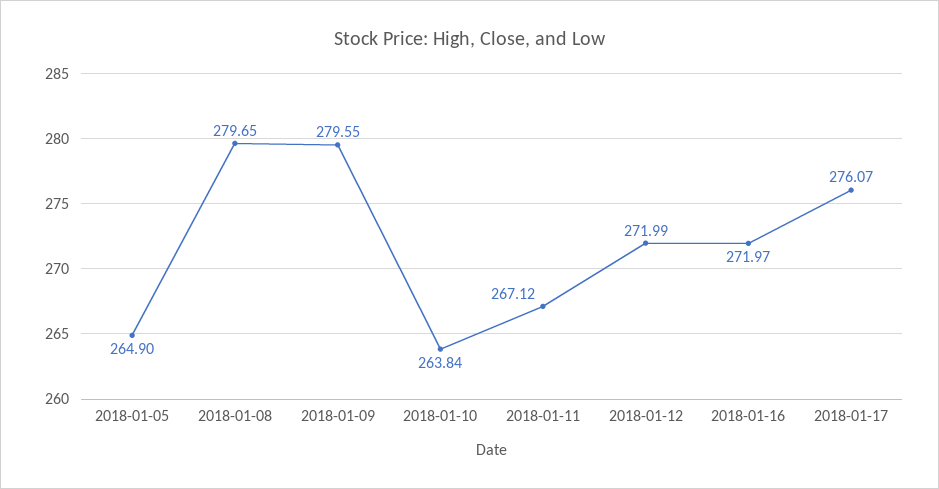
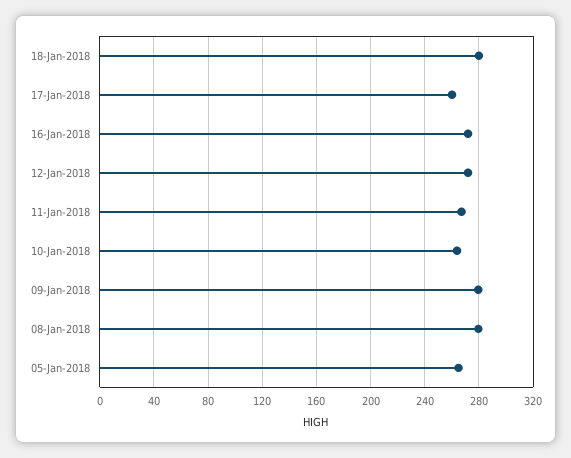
2018-01-17: 276.07 -> 260
18-Jan-2018: none -> 280

